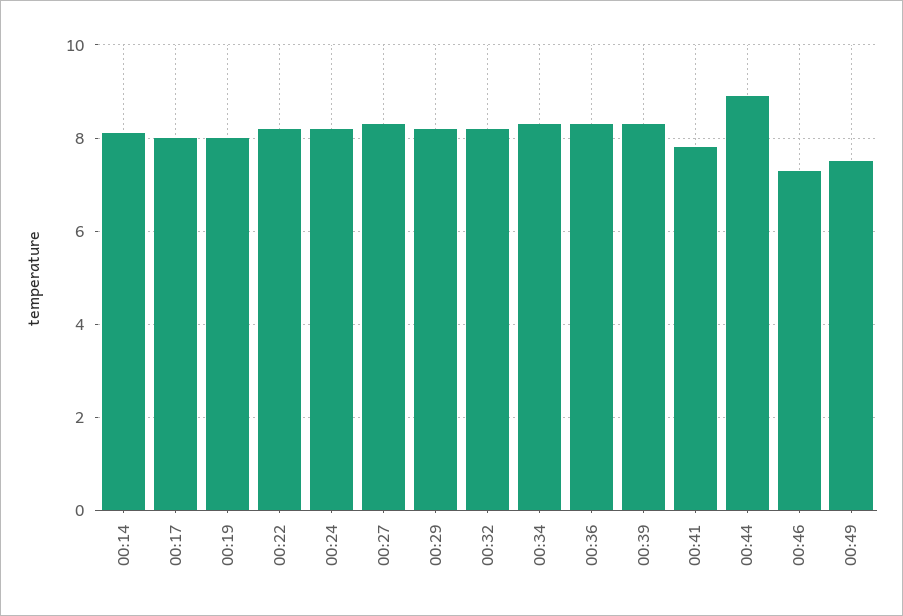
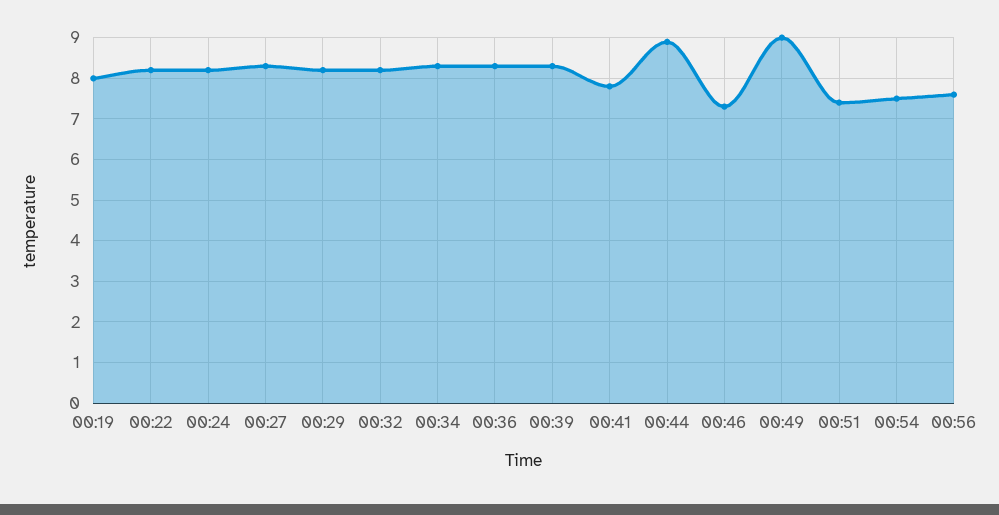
00:14: 8 -> none
00:17: 8 -> none
00:49: 7.5 -> 9
00:51: none -> 7.5
00:54: none -> 7.5
00:56: none -> 7.5

